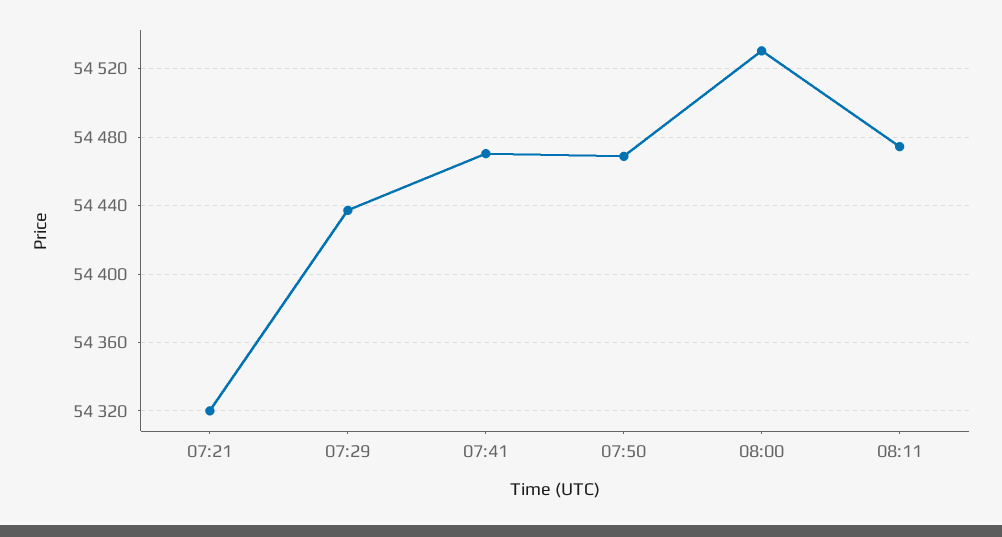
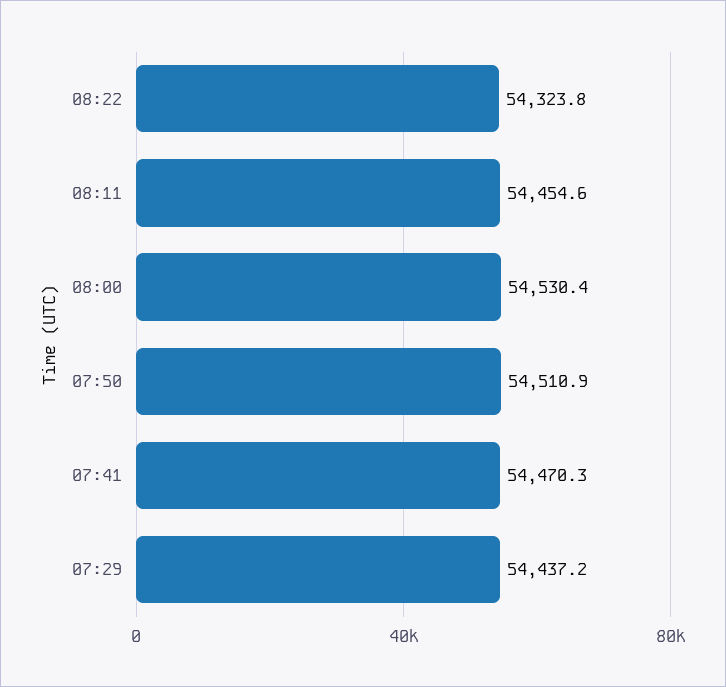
07:21: 54320 -> none
07:50: 54470 -> 54510.9
08:11: 54475 -> 54454.6
08:22: none -> 54323.8

